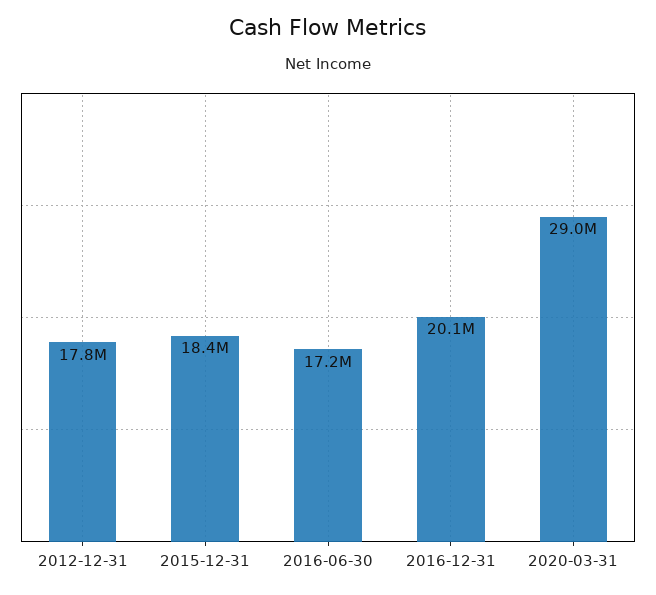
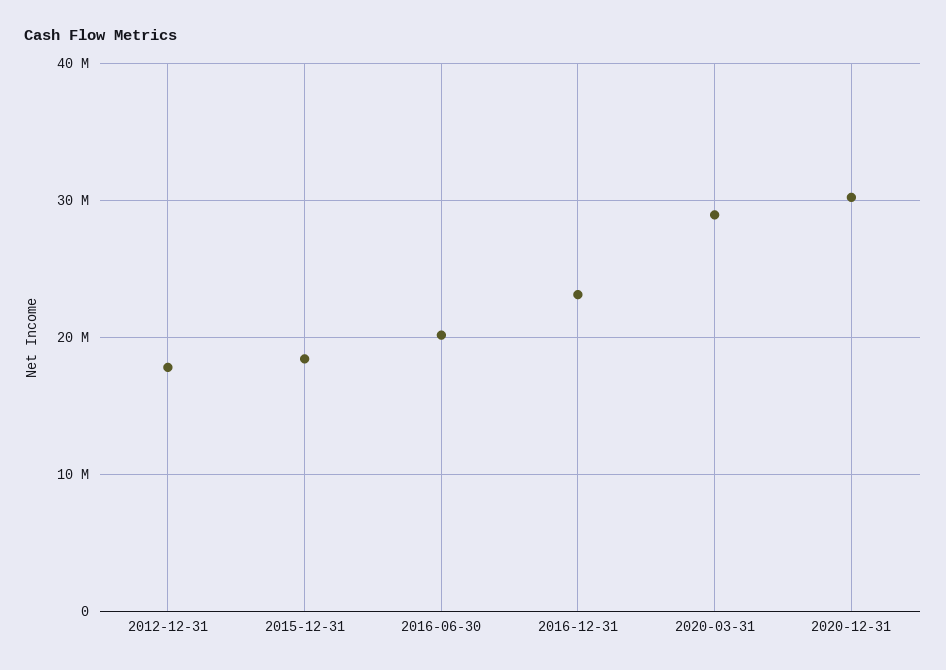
2016-06-30: 17200000 -> 20000000
2016-12-31: 20100000 -> 23000000
2020-12-31: none -> 30000000

